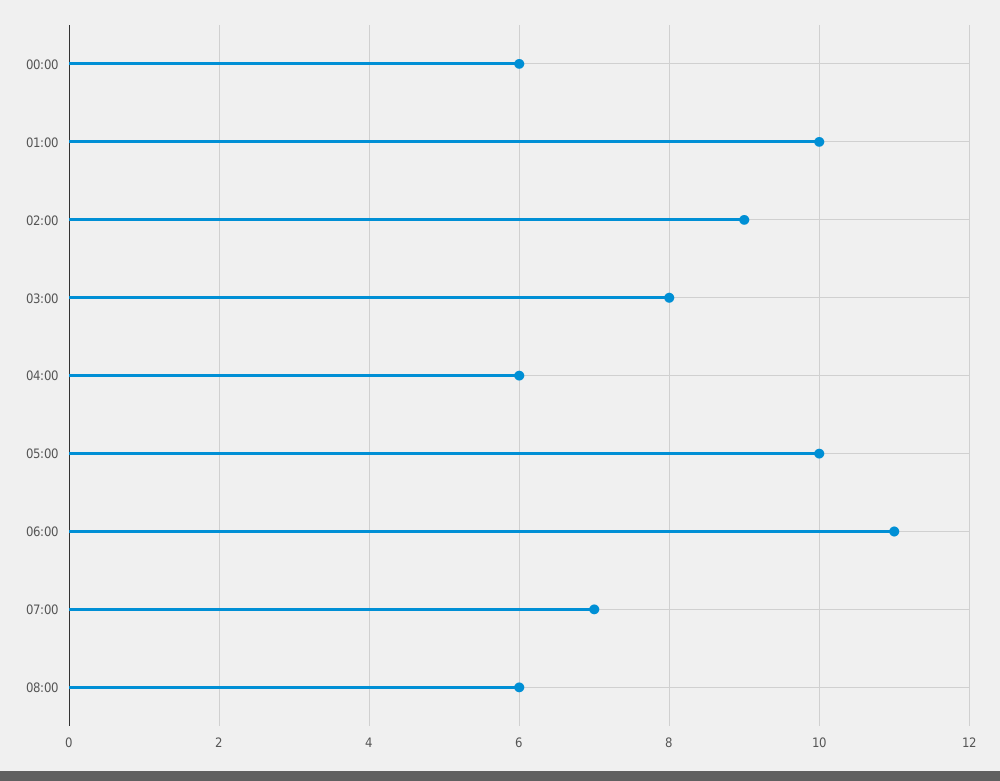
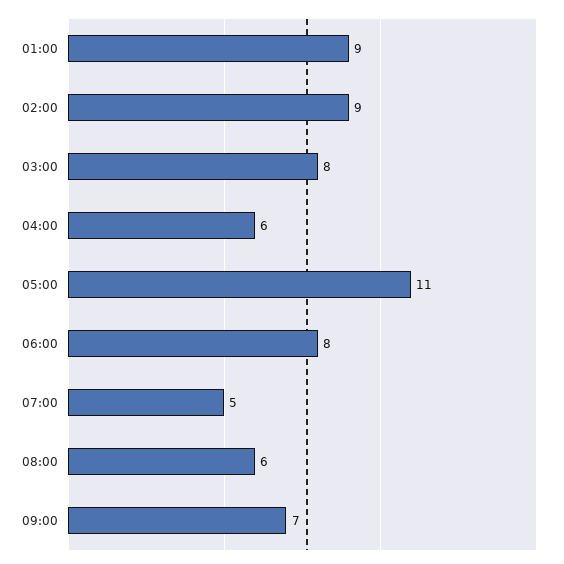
00:00: 6 -> none
01:00: 10 -> 9
05:00: 10 -> 11
06:00: 11 -> 8
07:00: 7 -> 5
09:00: none -> 7

